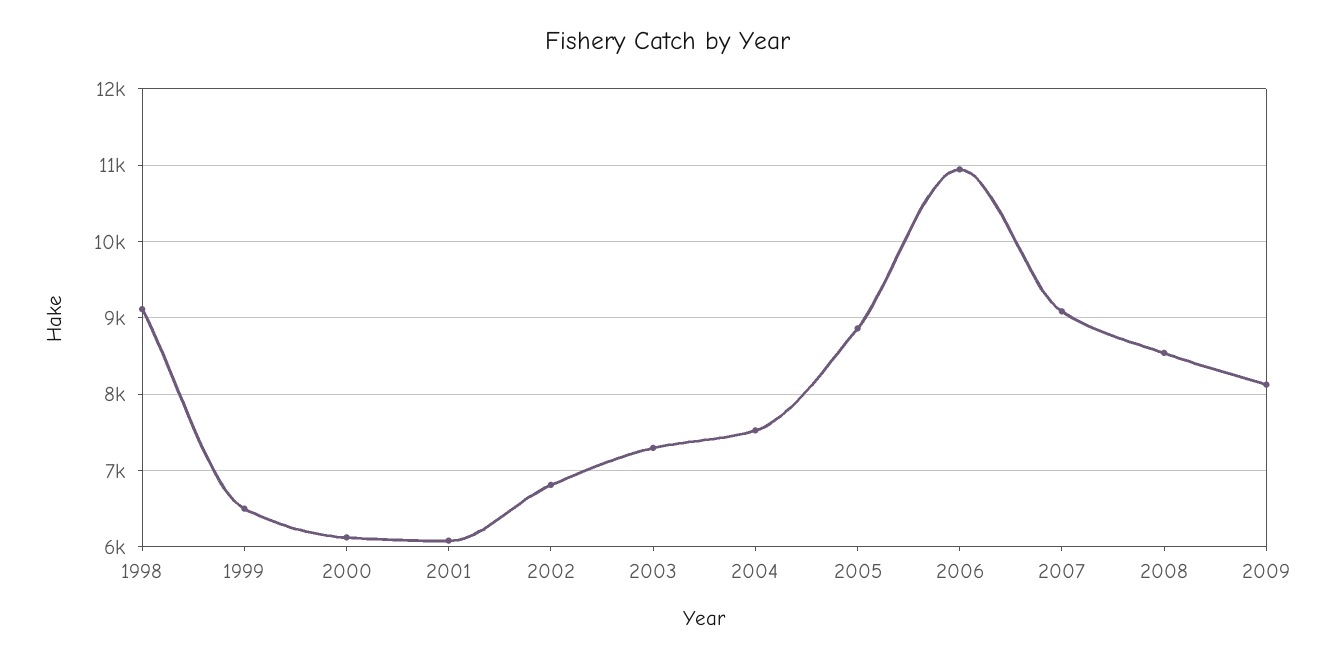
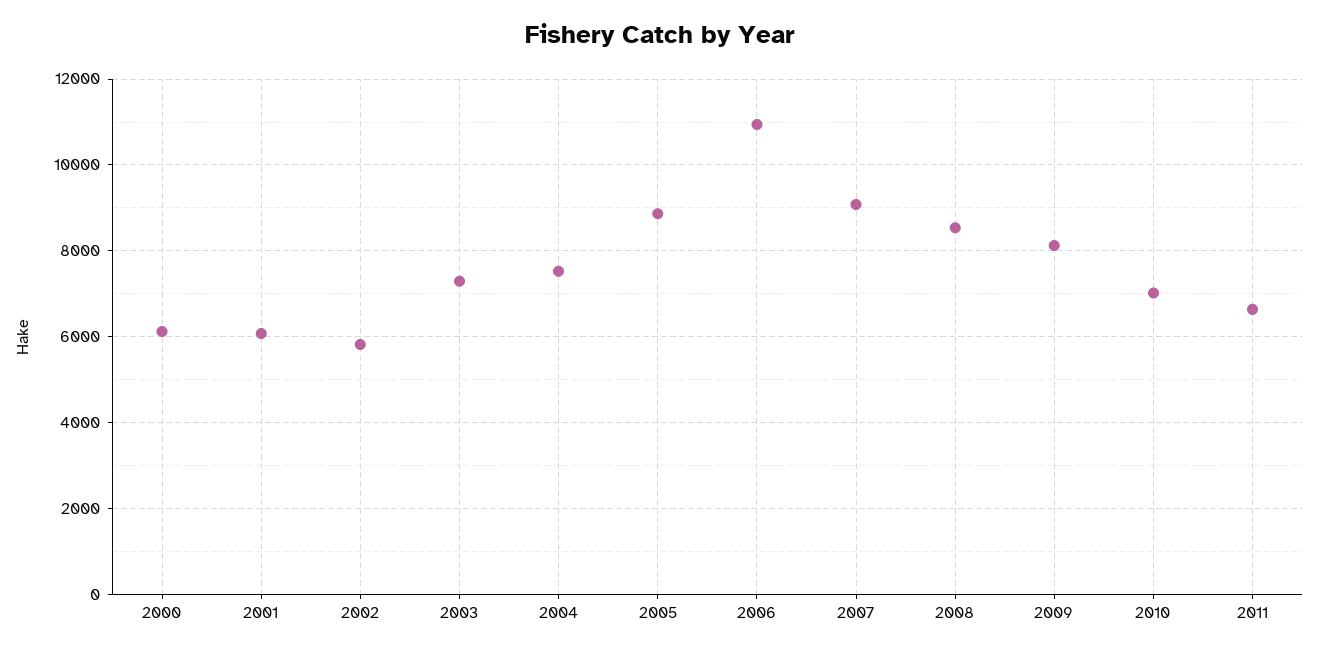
1998: 9100 -> none
1999: 6500 -> none
2002: 6800 -> 5800
2010: none -> 7000
2011: none -> 6600

